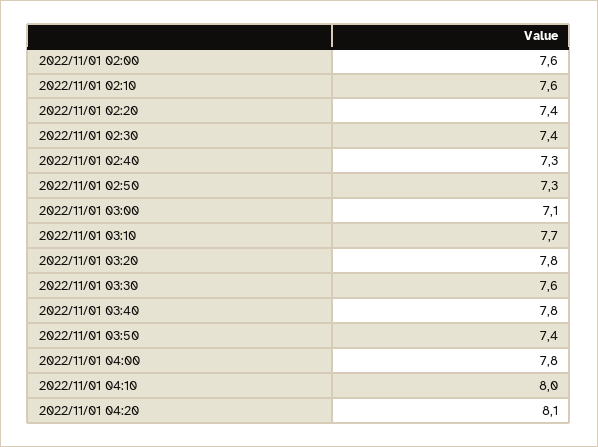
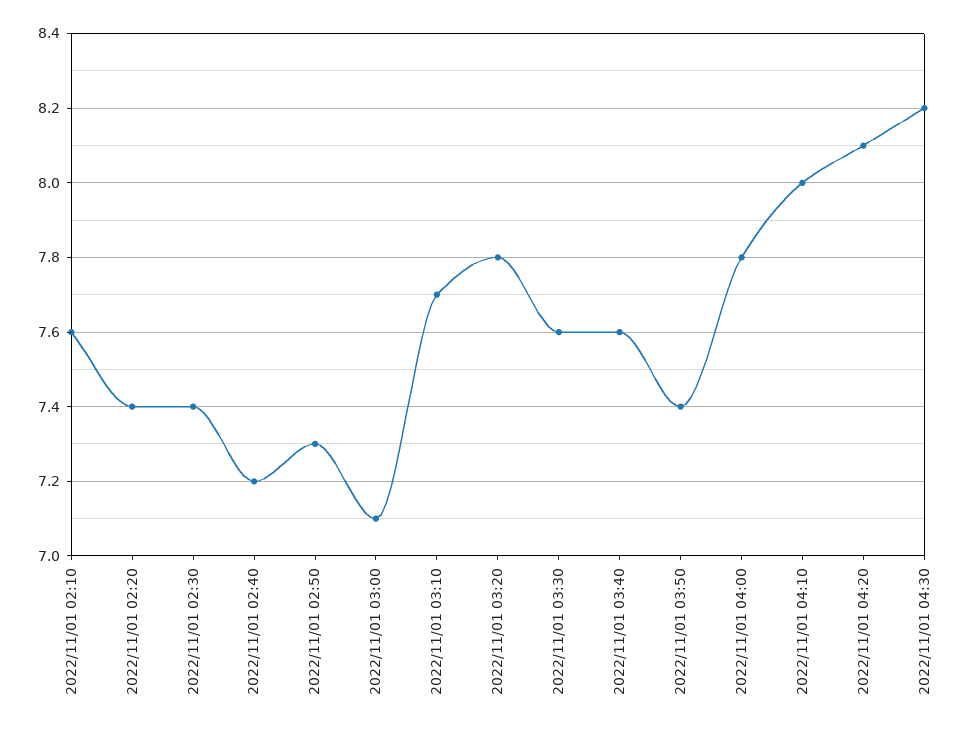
2022/11/01 02:00: 7.6 -> none
2022/11/01 02:40: 7.3 -> 7.2
2022/11/01 03:40: 7.8 -> 7.6
2022/11/01 04:30: none -> 8.2

